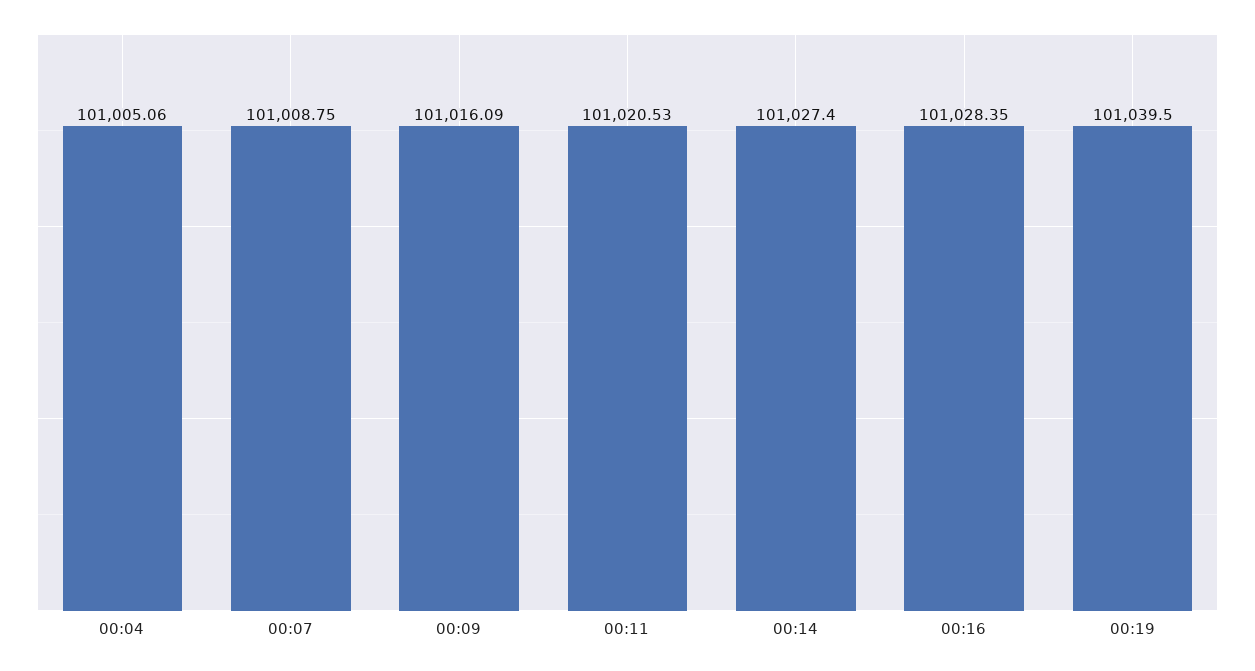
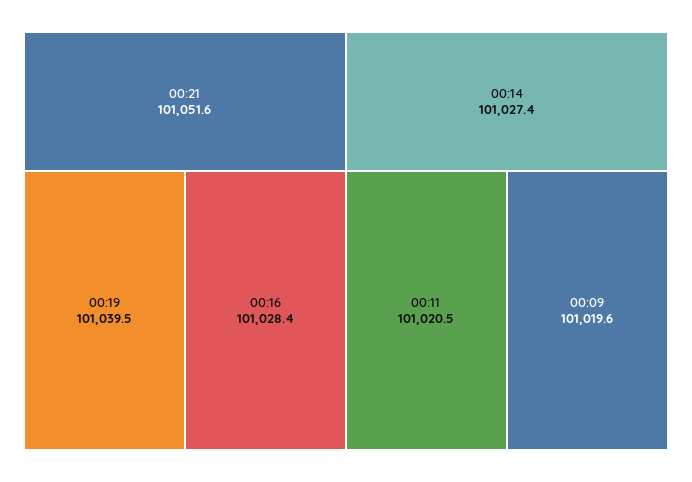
00:04: 101005.06 -> none
00:07: 101008.75 -> none
00:09: 101016.09 -> 101019.6
00:21: none -> 101051.6

